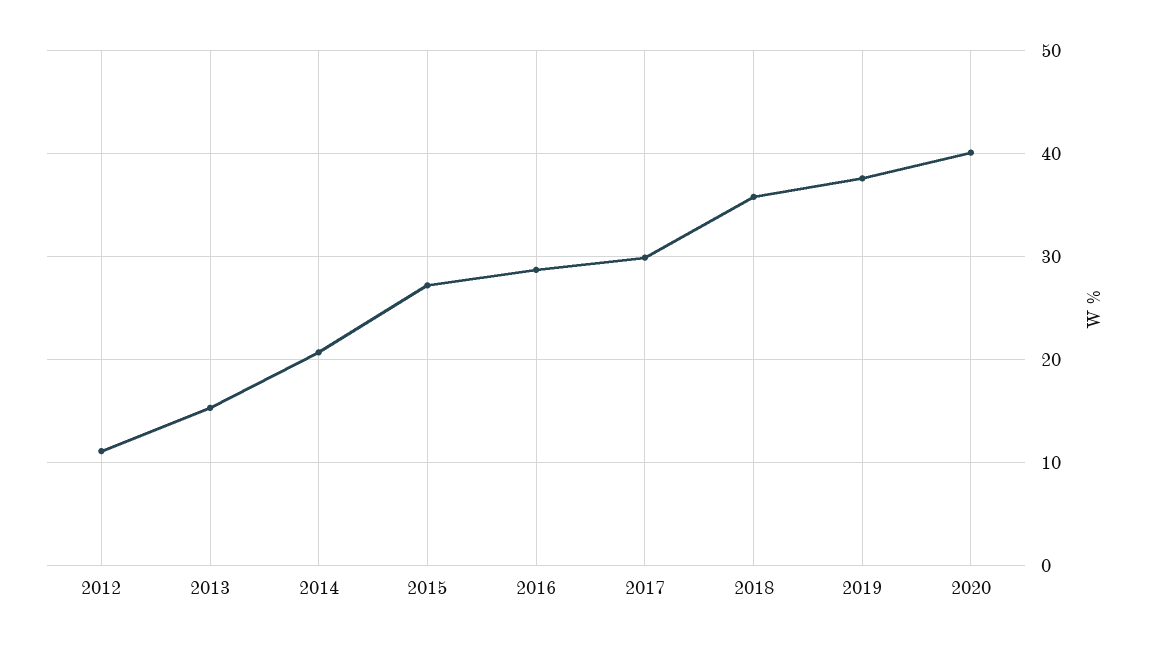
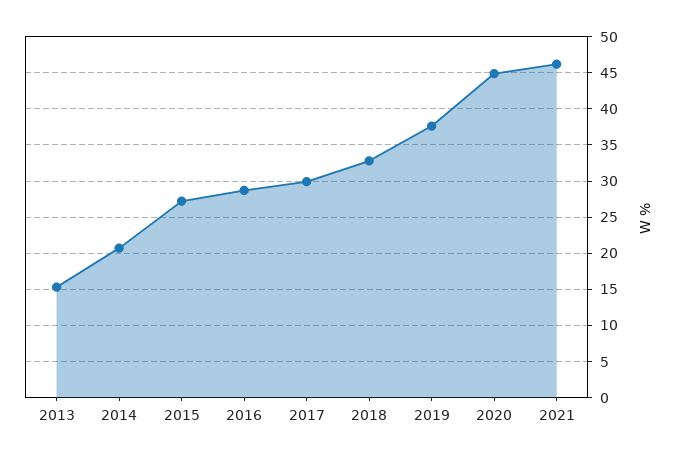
2012: 11 -> none
2018: 36 -> 33
2020: 40 -> 45
2021: none -> 46

